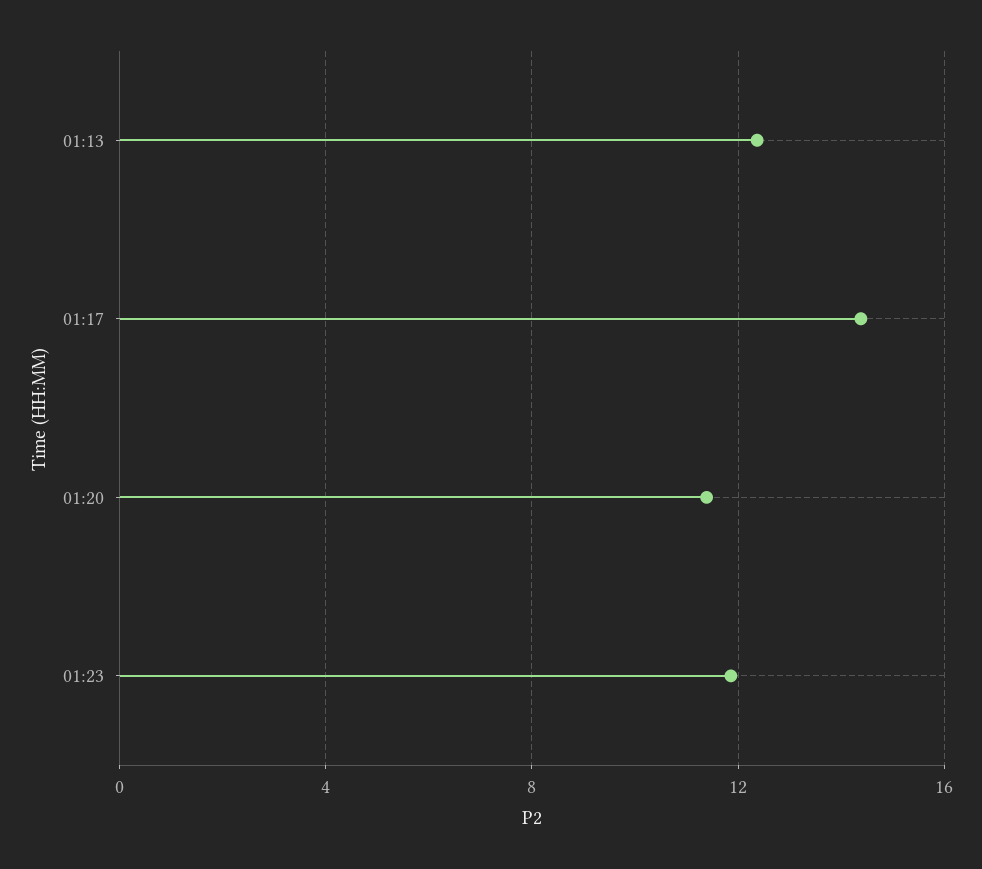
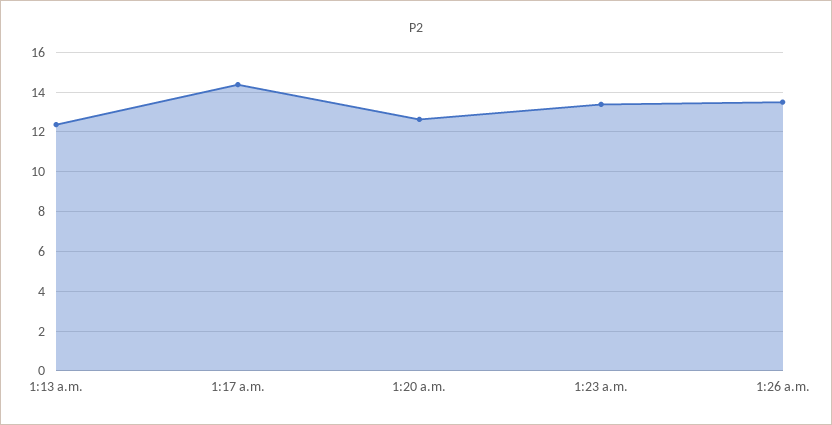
01:20: 11.5 -> 12.5
01:23: 12 -> 13.5
1:26 a.m.: none -> 13.5

